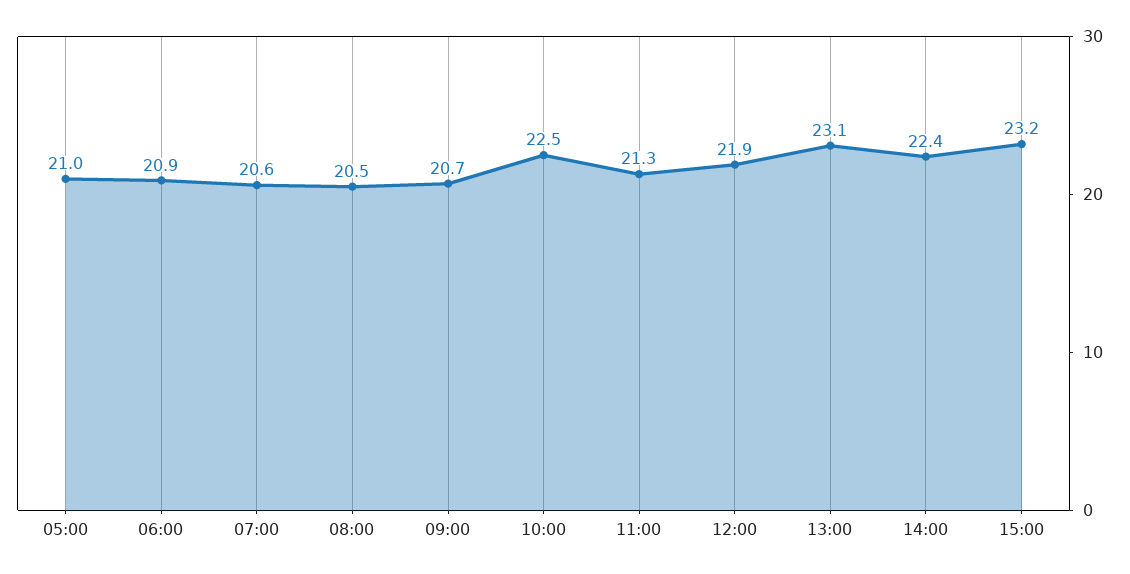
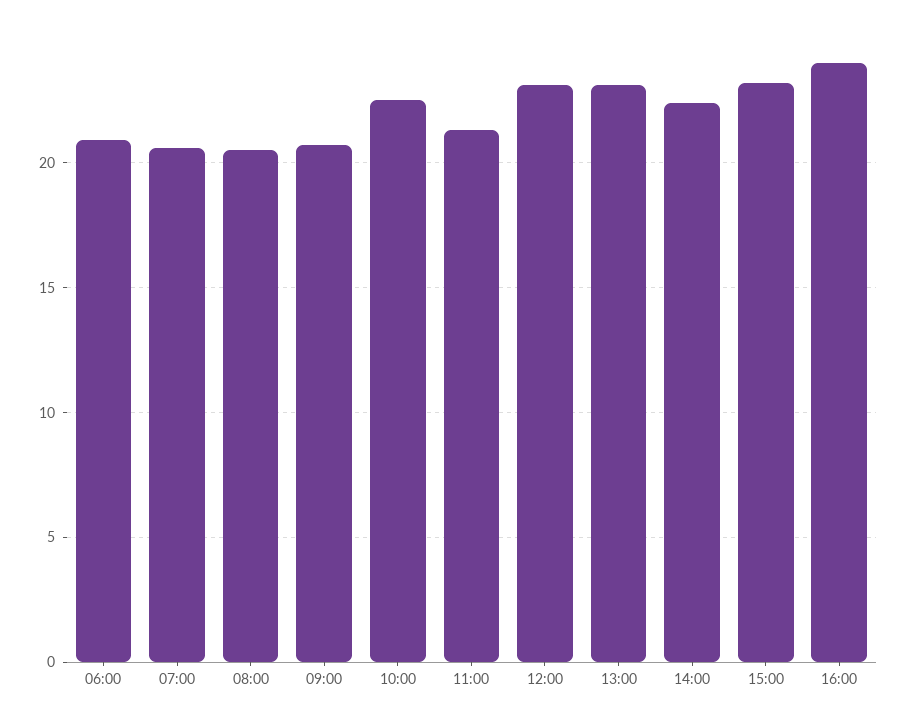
05:00: 21 -> none
12:00: 21.9 -> 23
16:00: none -> 24

